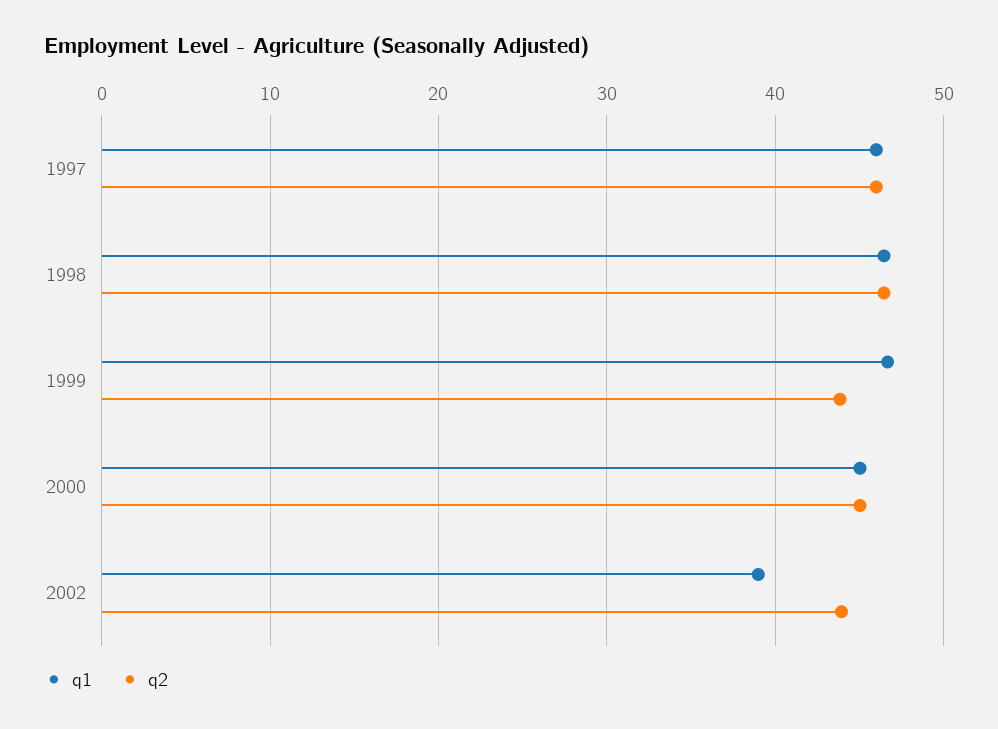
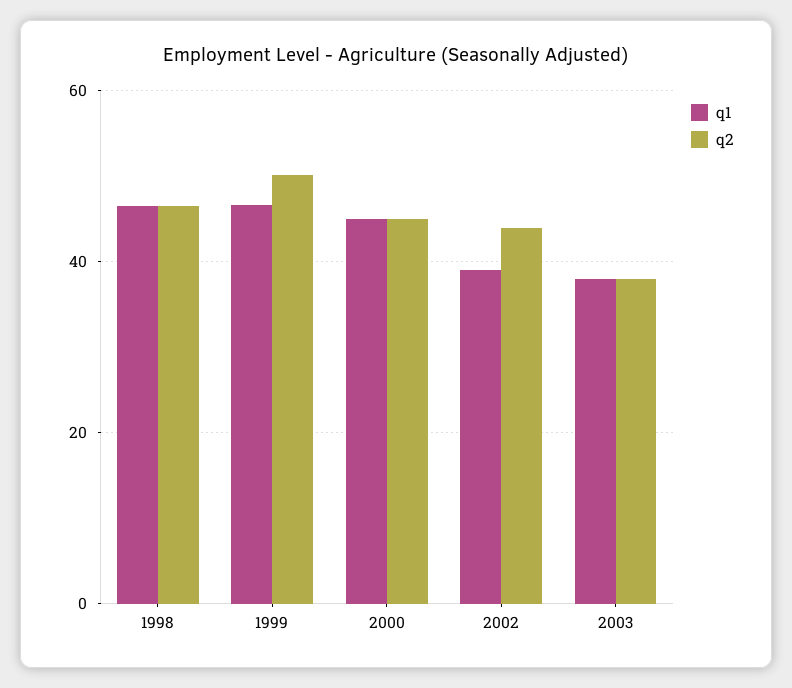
q1, 1997: 46 -> none
q2, 1997: 46 -> none
q2, 1999: 44 -> 50
q1, 2003: none -> 38
q2, 2003: none -> 38

